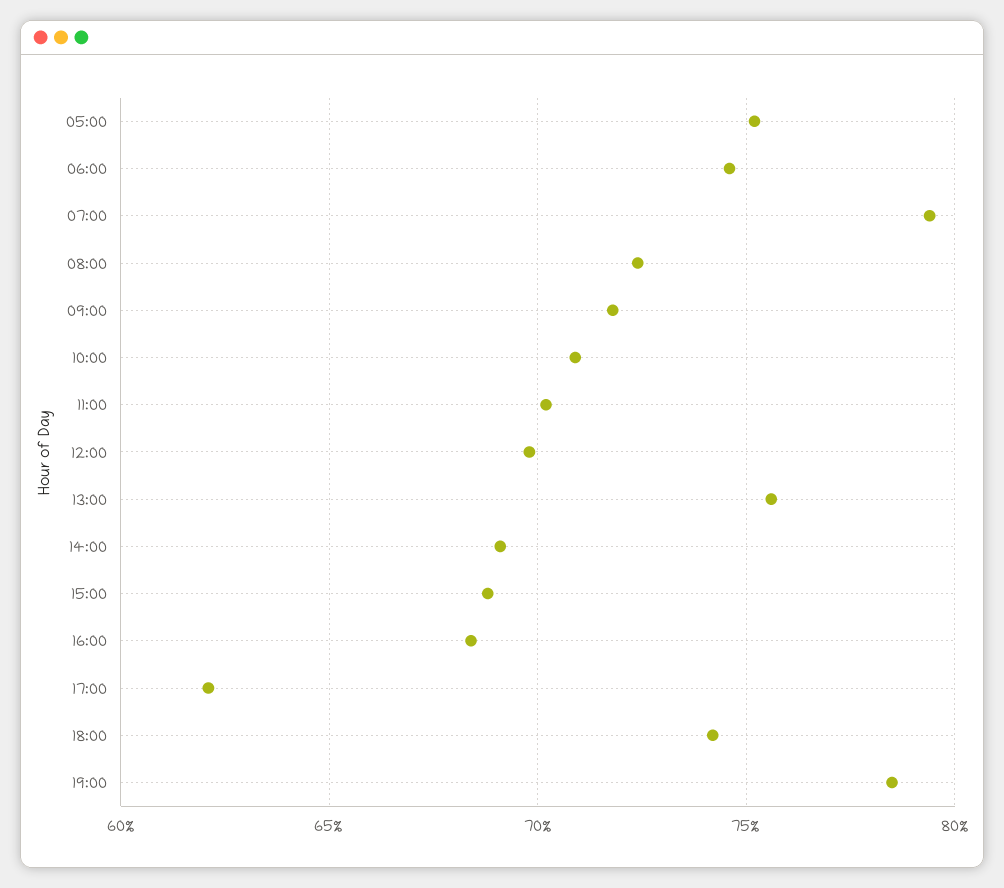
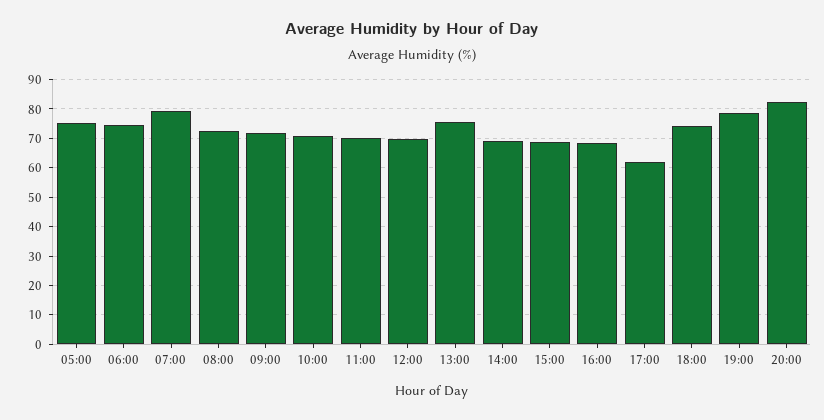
20:00: none -> 82.5

